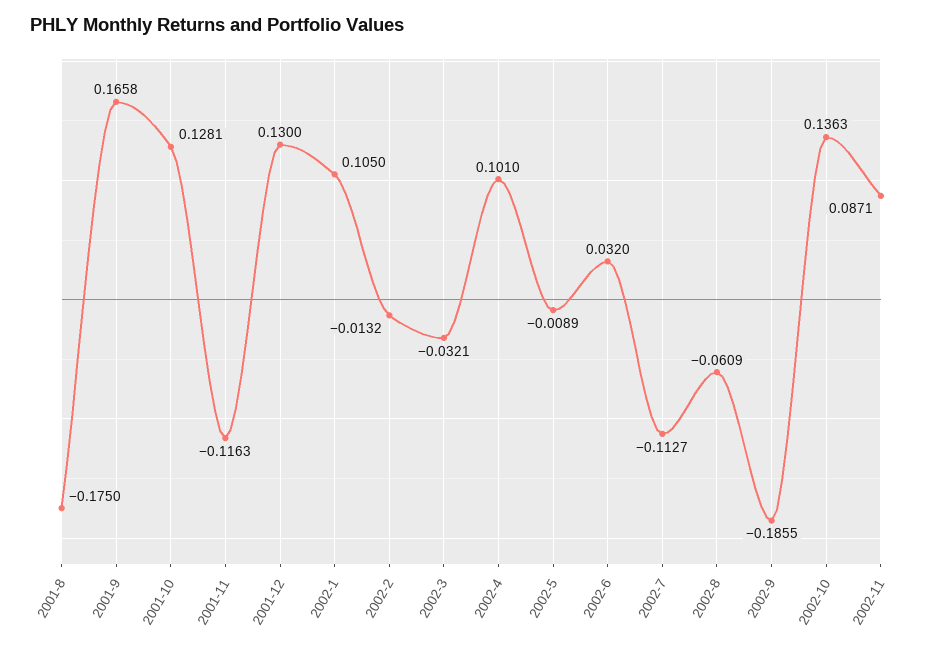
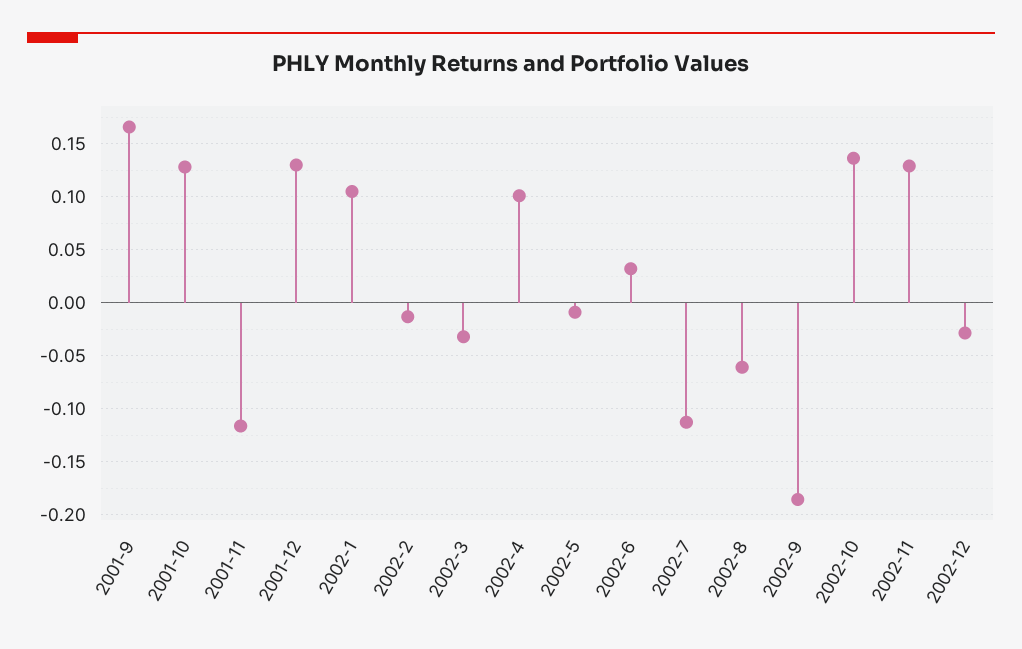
2001-8: -0.175 -> none
2002-11: 0.0871 -> 0.13
2002-12: none -> -0.03

